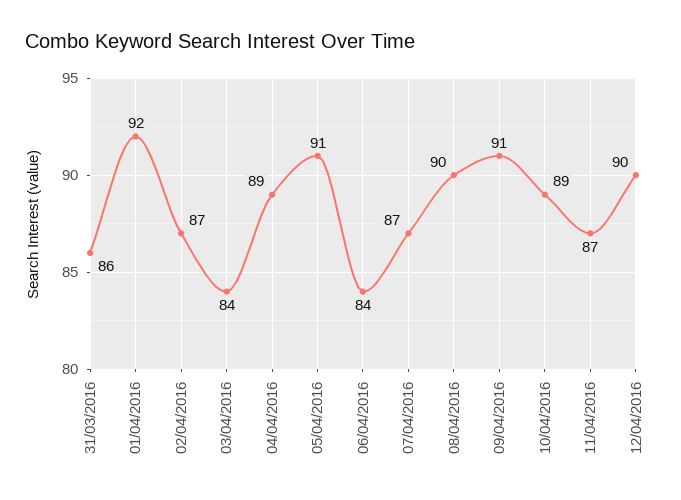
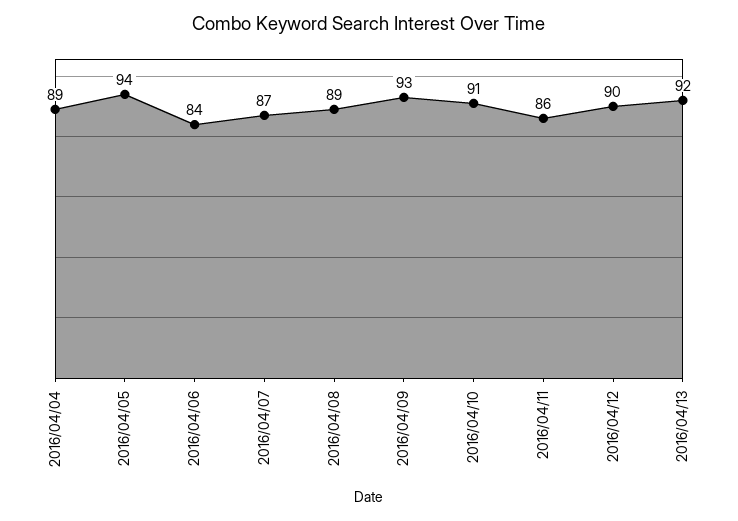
31/03/2016: 86 -> none
01/04/2016: 92 -> none
02/04/2016: 87 -> none
03/04/2016: 84 -> none
05/04/2016: 91 -> 94
08/04/2016: 90 -> 89
09/04/2016: 91 -> 93
10/04/2016: 89 -> 91
11/04/2016: 87 -> 86
2016/04/13: none -> 92

